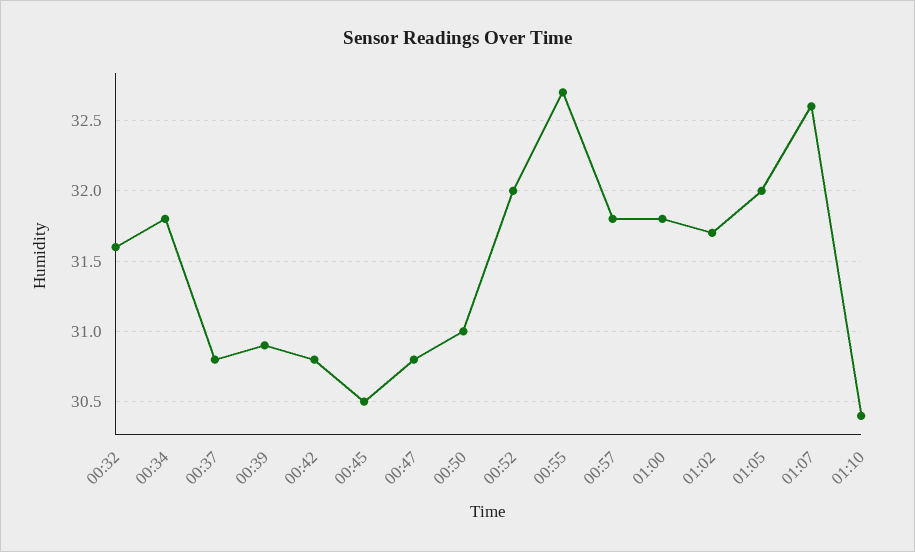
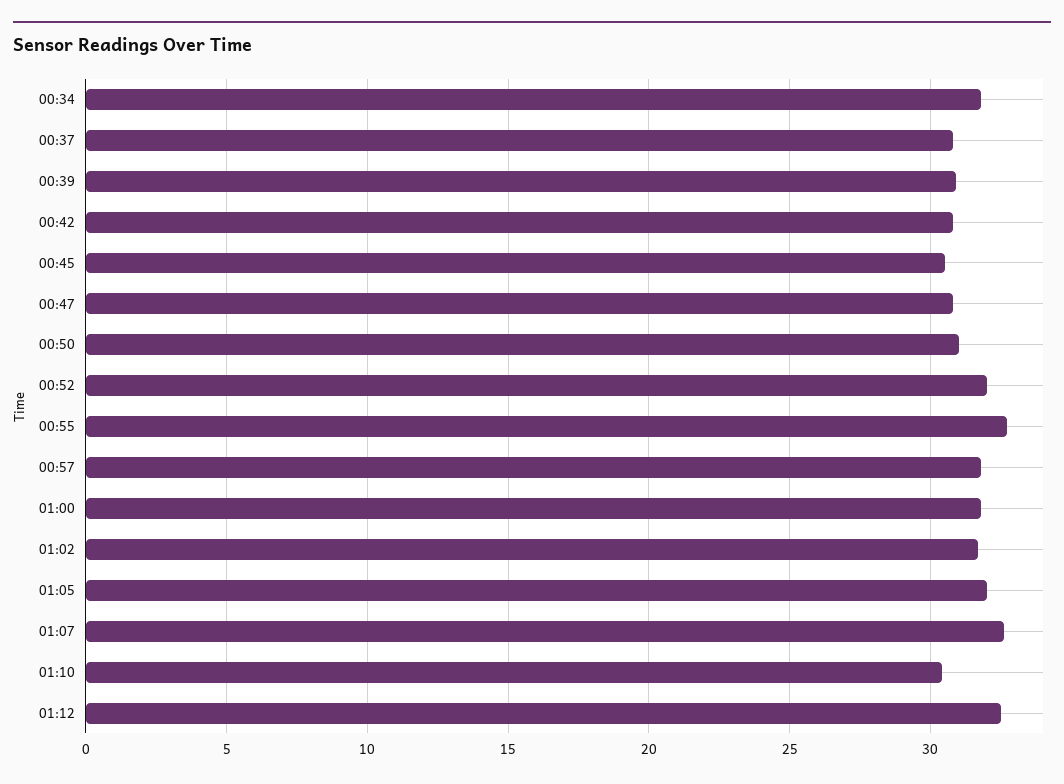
00:32: 31.6 -> none
01:12: none -> 32.5

